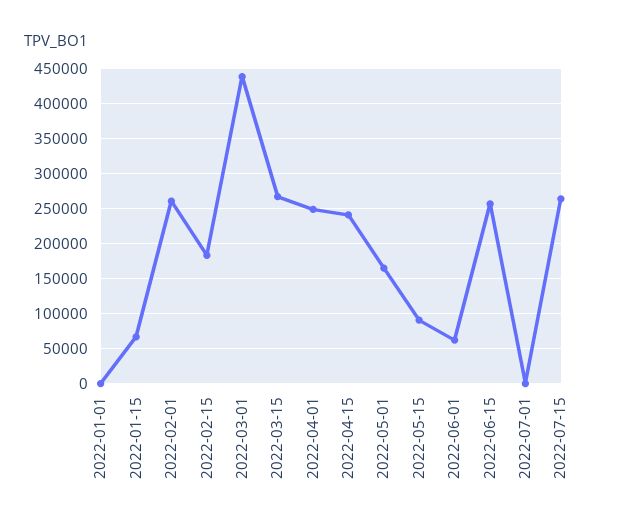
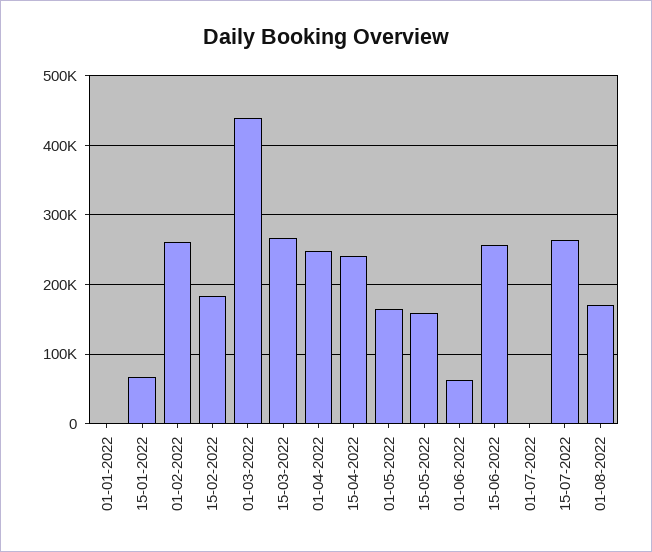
2022-05-15: 90000 -> 160000
01-08-2022: none -> 170000

